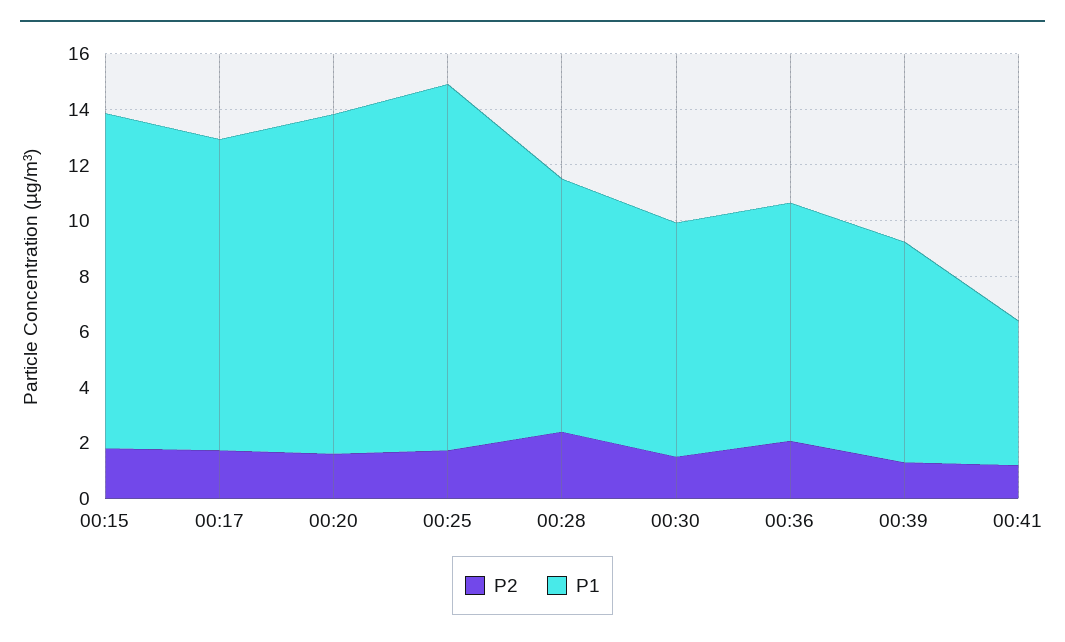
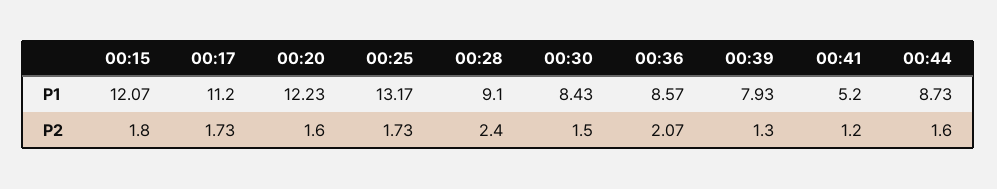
P1, 00:44: none -> 8.73
P2, 00:44: none -> 1.6

